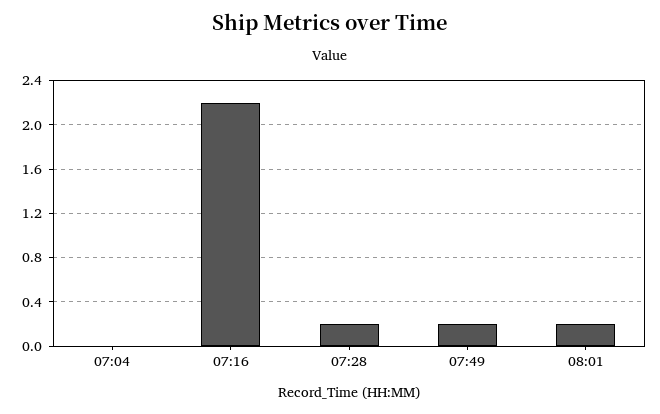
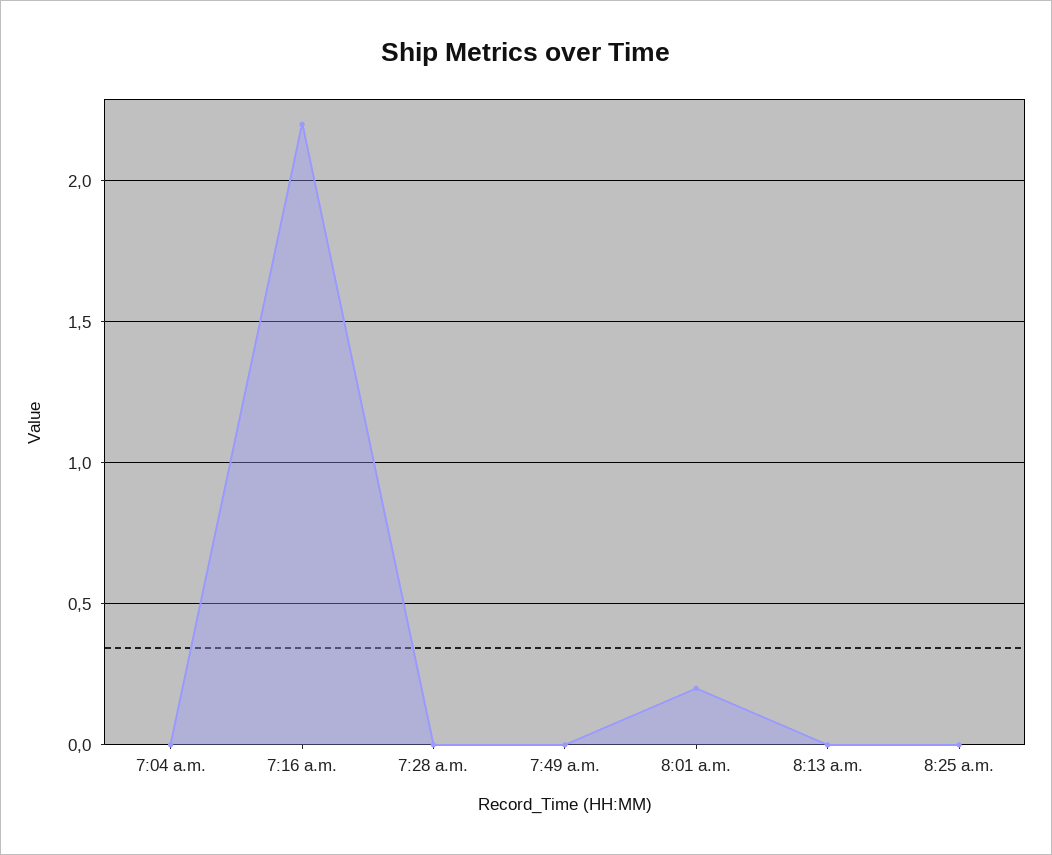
07:28: 0.2 -> 0
07:49: 0.2 -> 0
8:13 a.m.: none -> 0
8:25 a.m.: none -> 0

